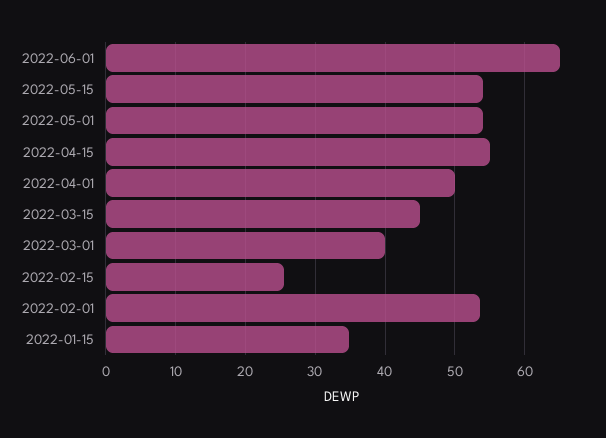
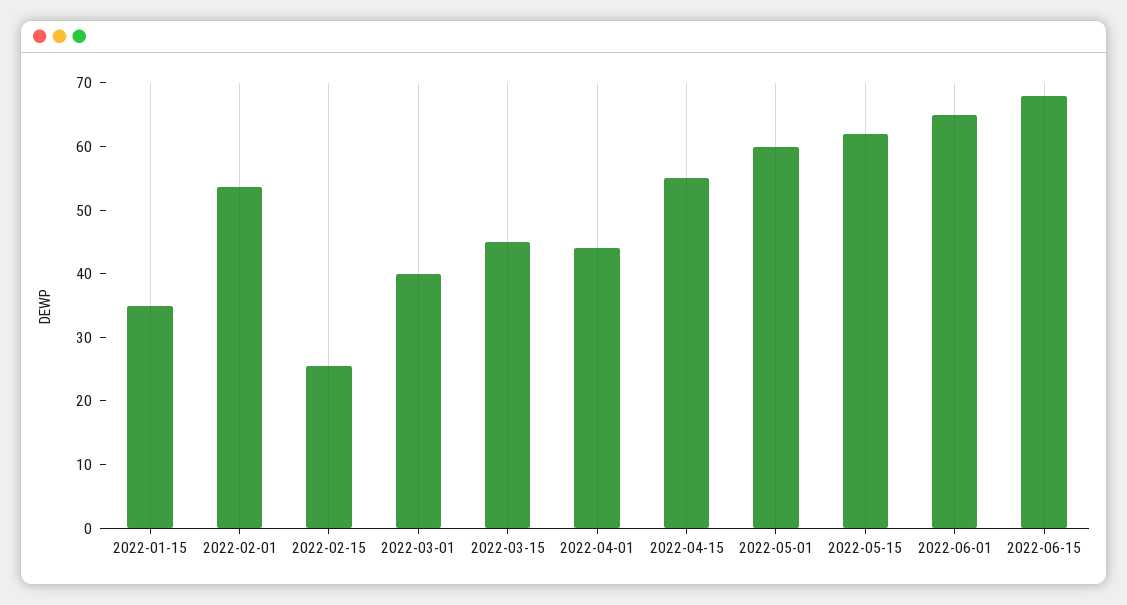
2022-05-15: 54 -> 62
2022-05-01: 54 -> 60
2022-04-01: 50 -> 44
2022-06-15: none -> 68

